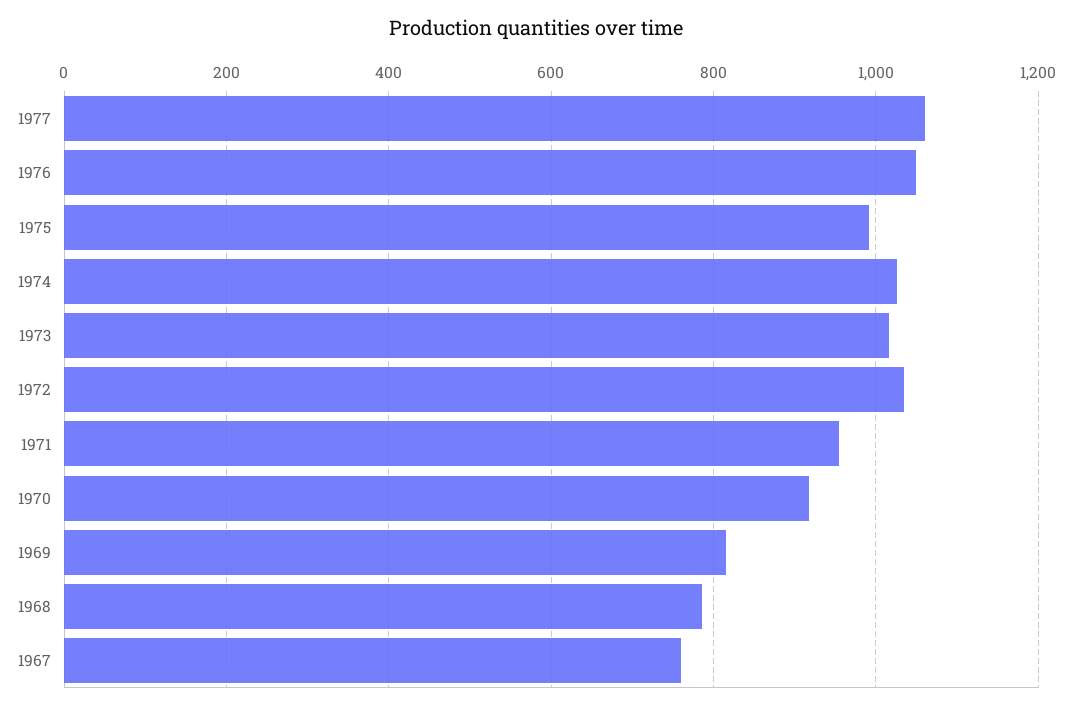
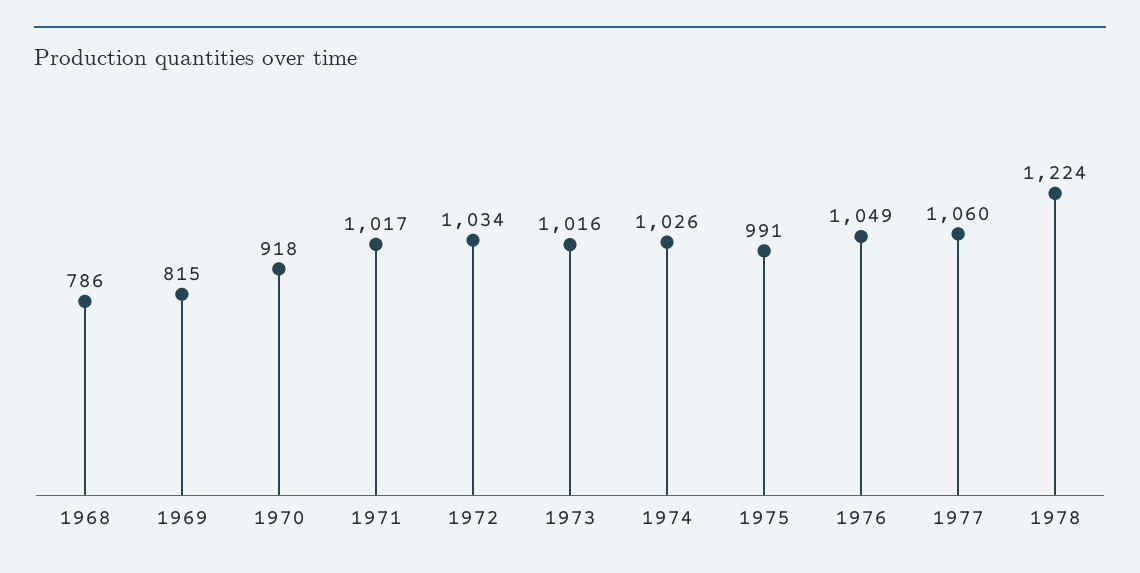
1971: 960 -> 1017
1967: 760 -> none
1978: none -> 1224

